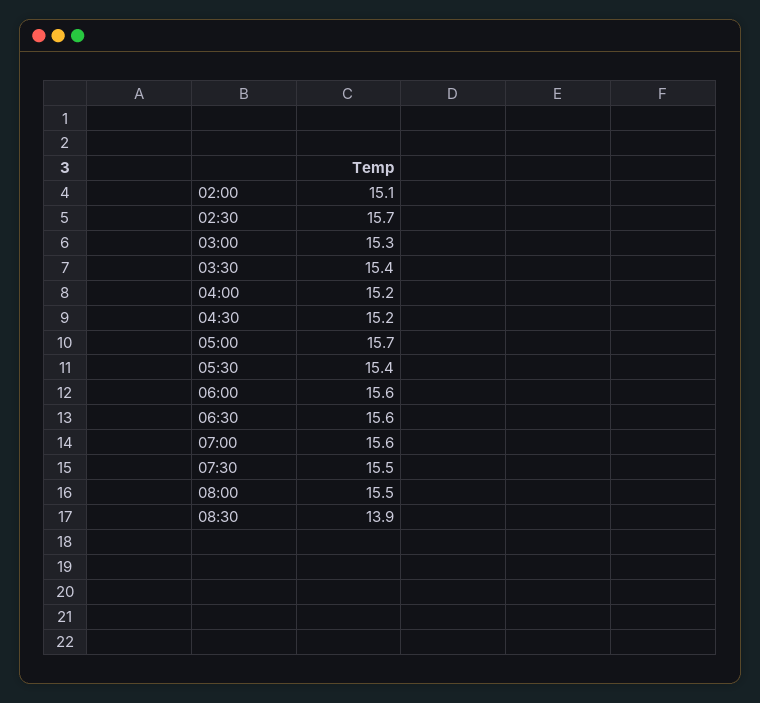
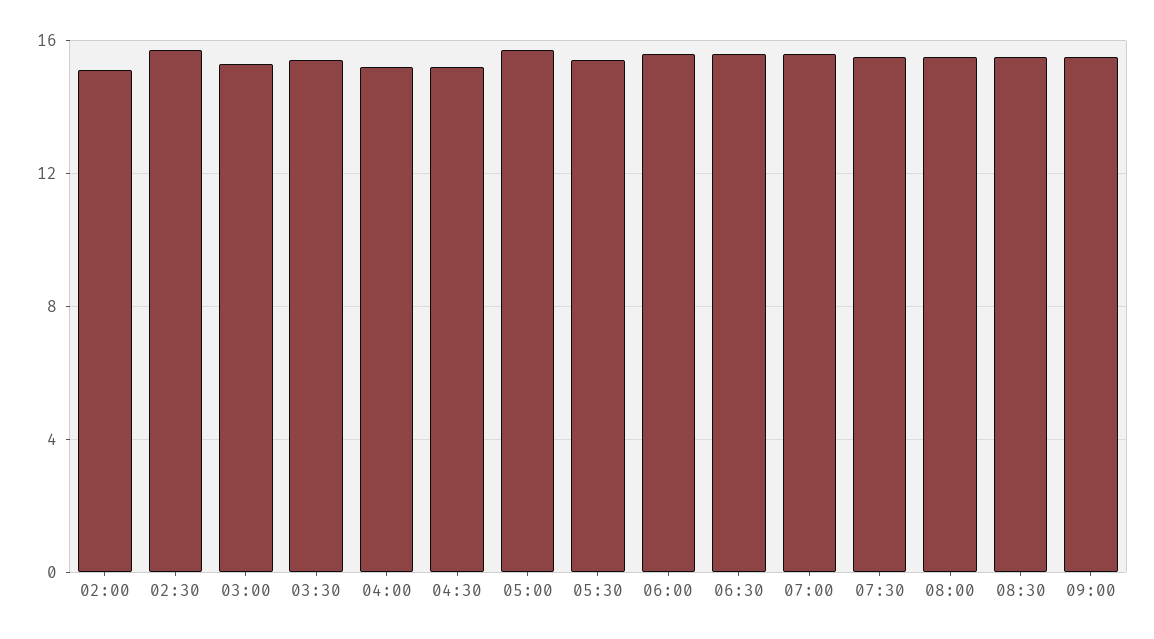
08:30: 13.9 -> 15.5
09:00: none -> 15.5

